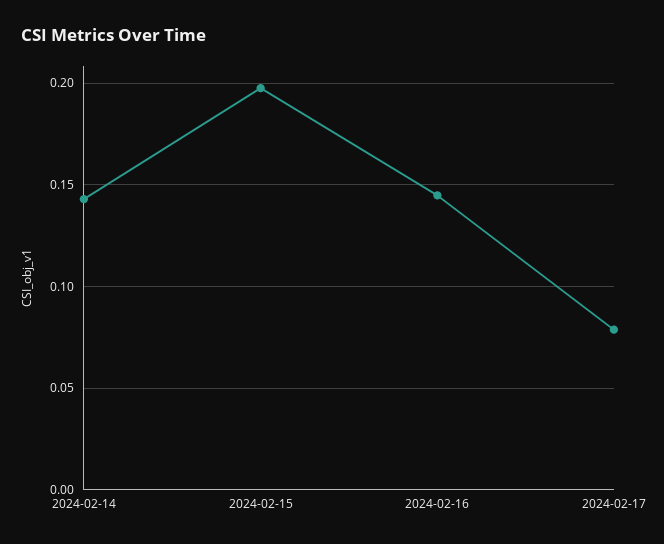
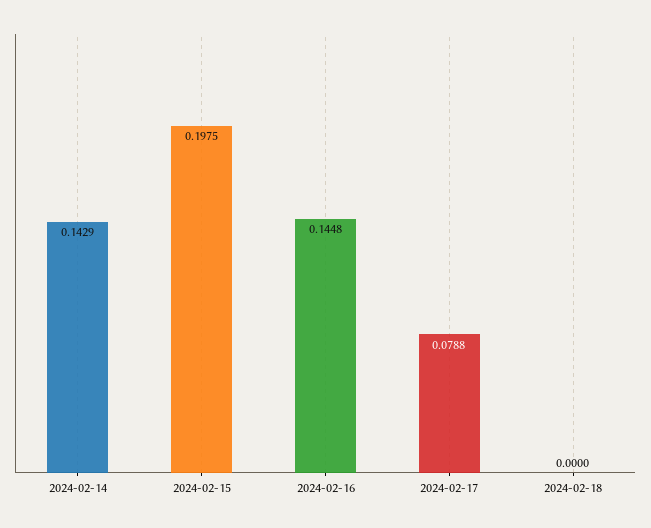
2024-02-18: none -> 0

